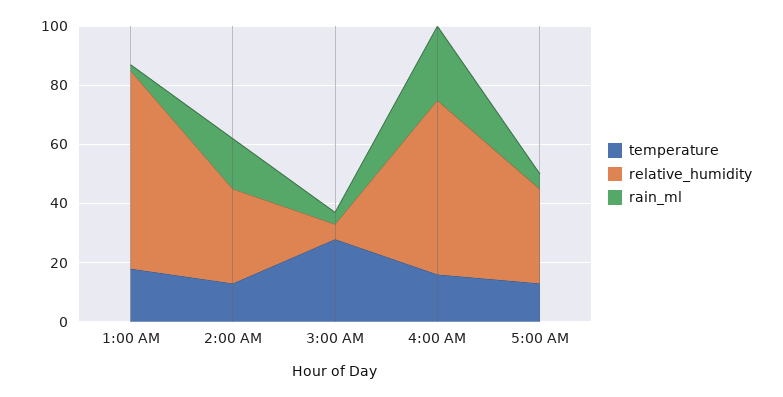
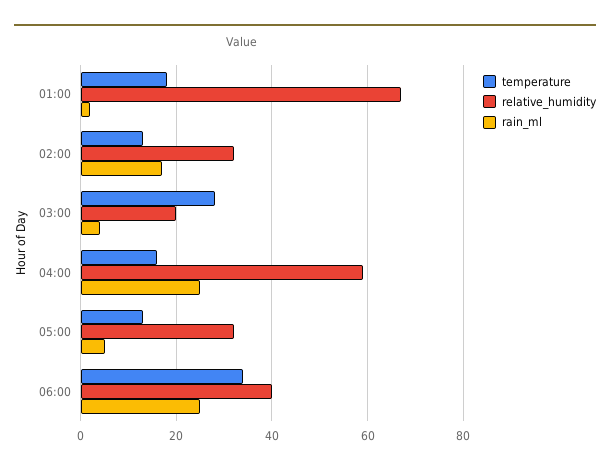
relative_humidity, 3:00 AM: 5 -> 20
temperature, 06:00: none -> 35
relative_humidity, 06:00: none -> 40
rain_ml, 06:00: none -> 25

